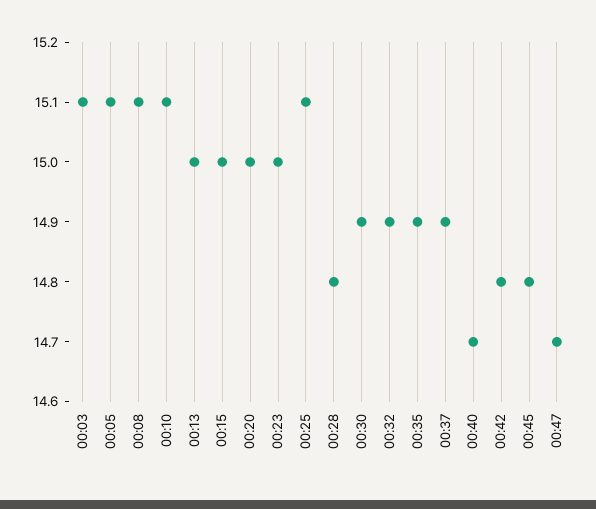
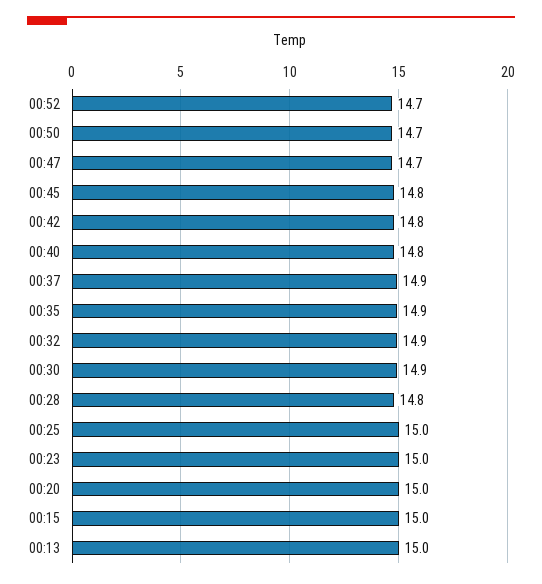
00:03: 15.1 -> none
00:05: 15.1 -> none
00:08: 15.1 -> none
00:10: 15.1 -> none
00:25: 15.1 -> 15
00:40: 14.7 -> 14.8
00:52: none -> 14.7
00:50: none -> 14.7

